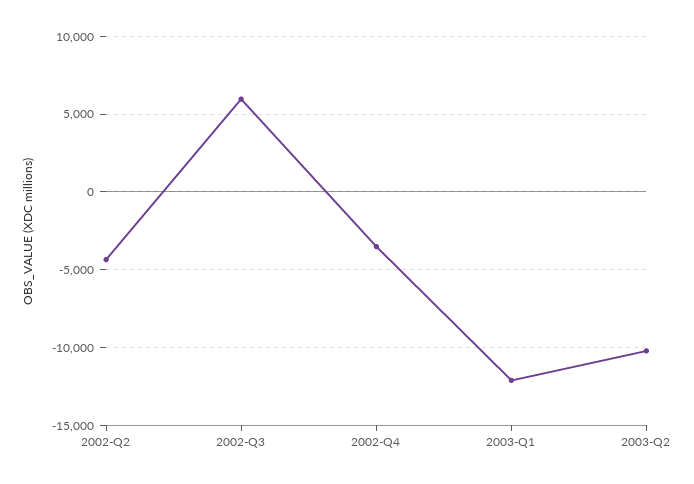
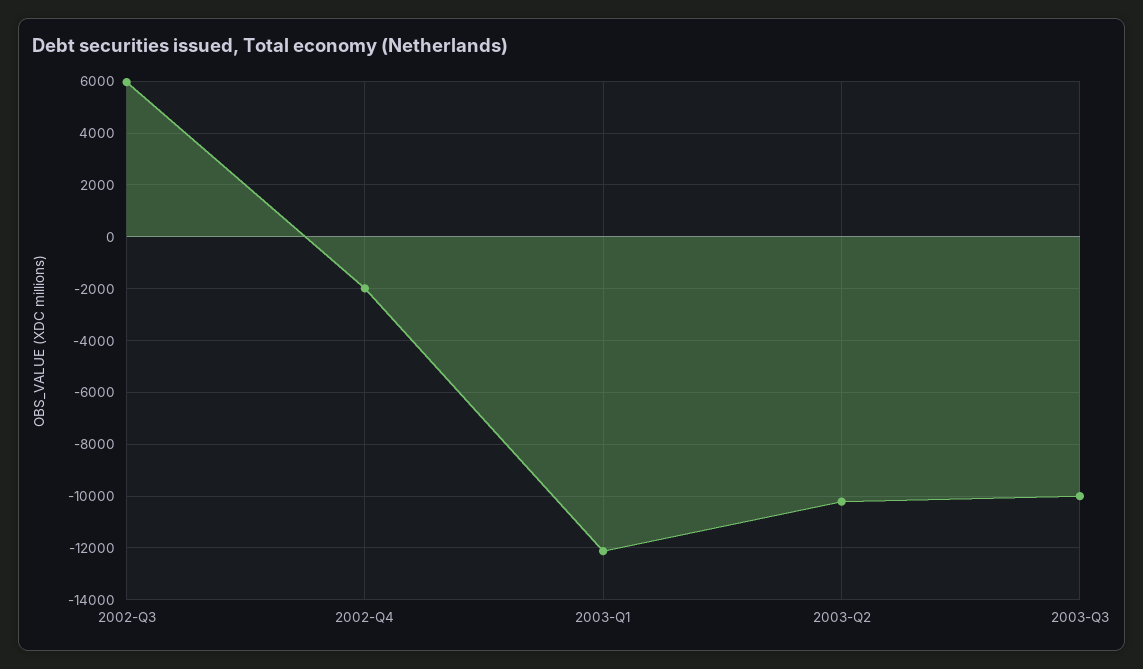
2002-Q2: -4500 -> none
2002-Q4: -3500 -> -2000
2003-Q3: none -> -10000

